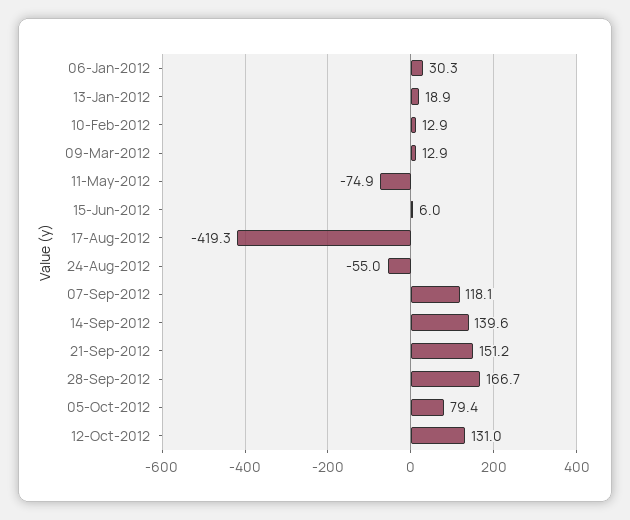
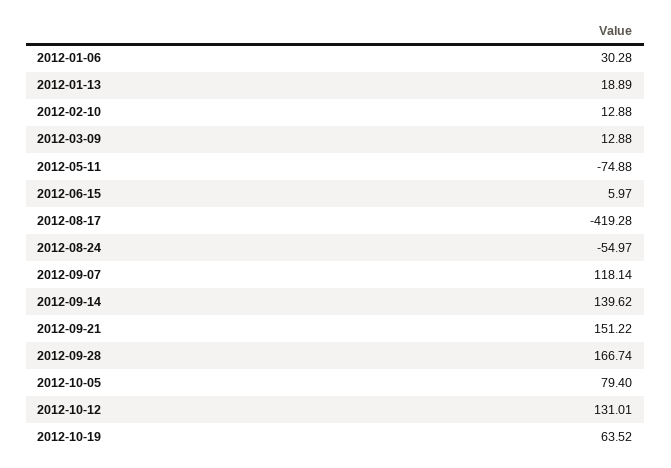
2012-10-19: none -> 63.52

